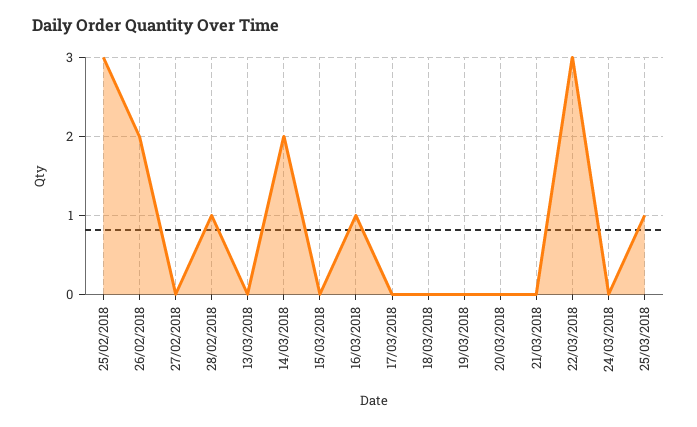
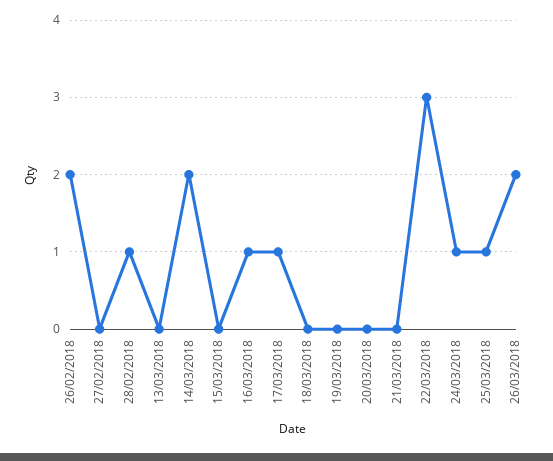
25/02/2018: 3 -> none
17/03/2018: 0 -> 1
24/03/2018: 0 -> 1
26/03/2018: none -> 2

